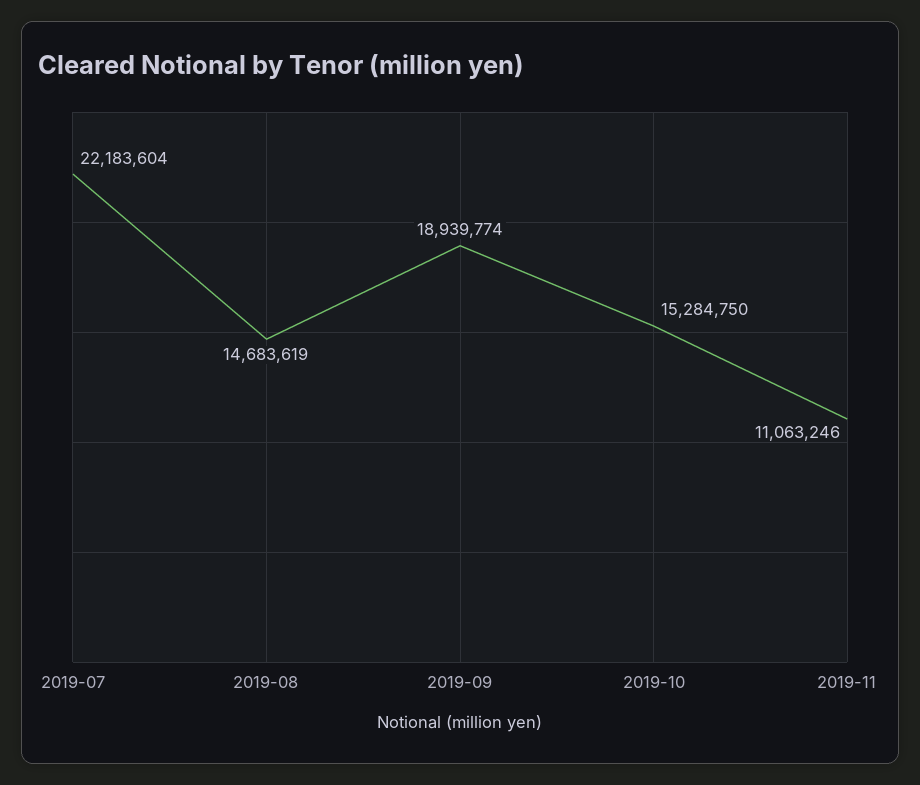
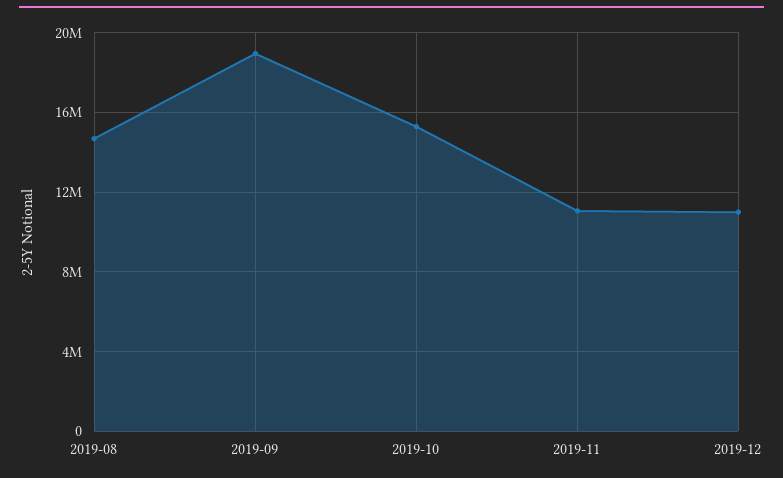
2019-07: 22183604 -> none
2019-12: none -> 11000000

